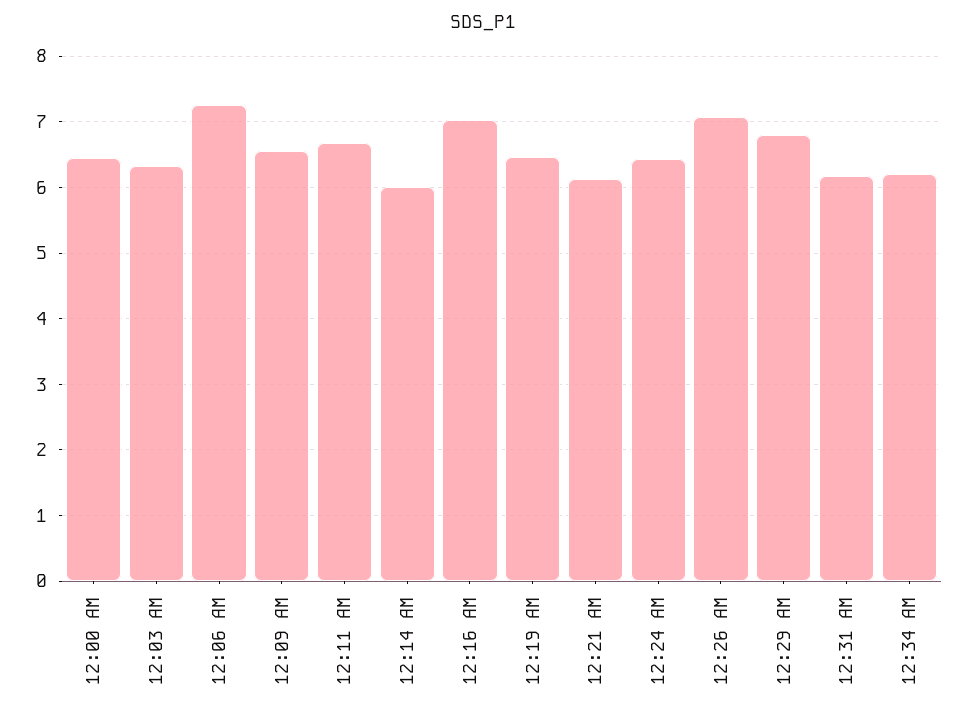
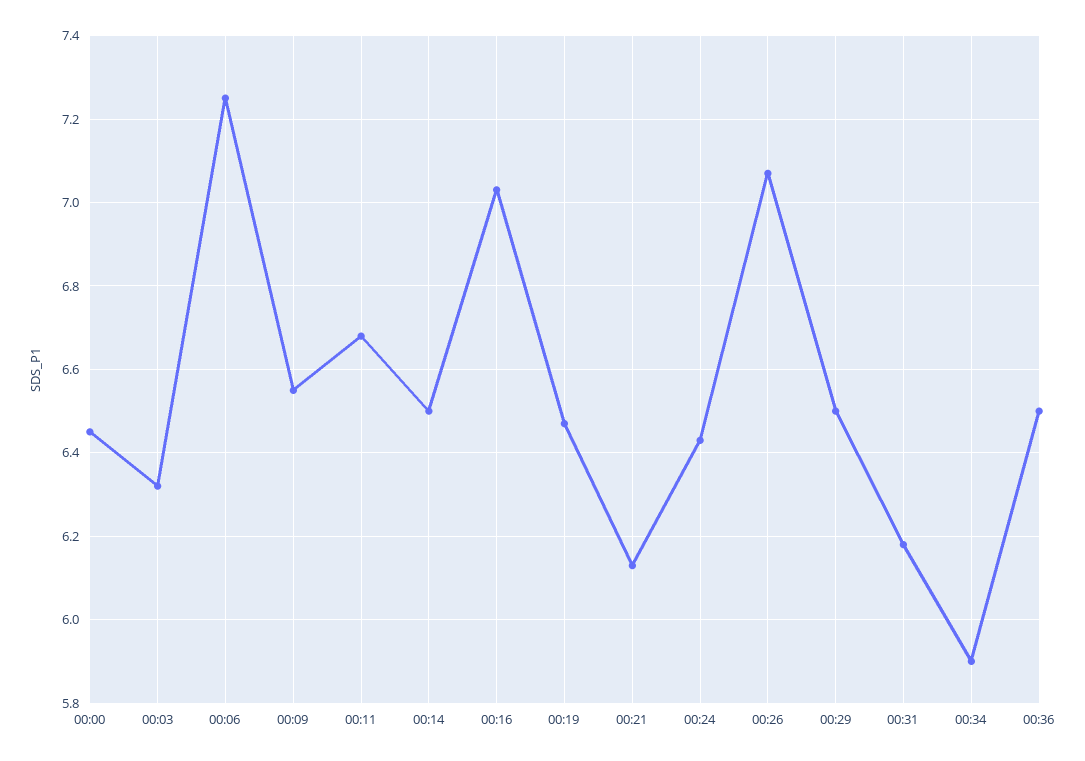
12:14 AM: 6 -> 6.5
12:29 AM: 6.8 -> 6.5
12:34 AM: 6.2 -> 5.9
00:36: none -> 6.5

